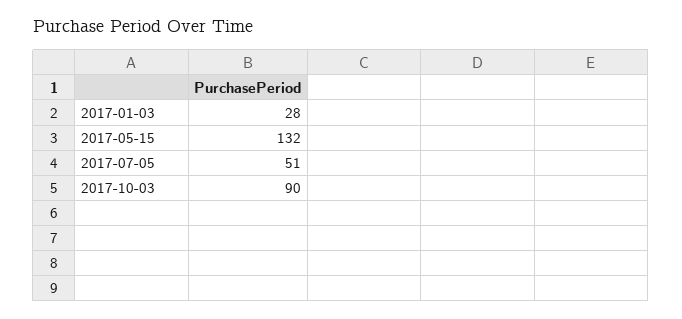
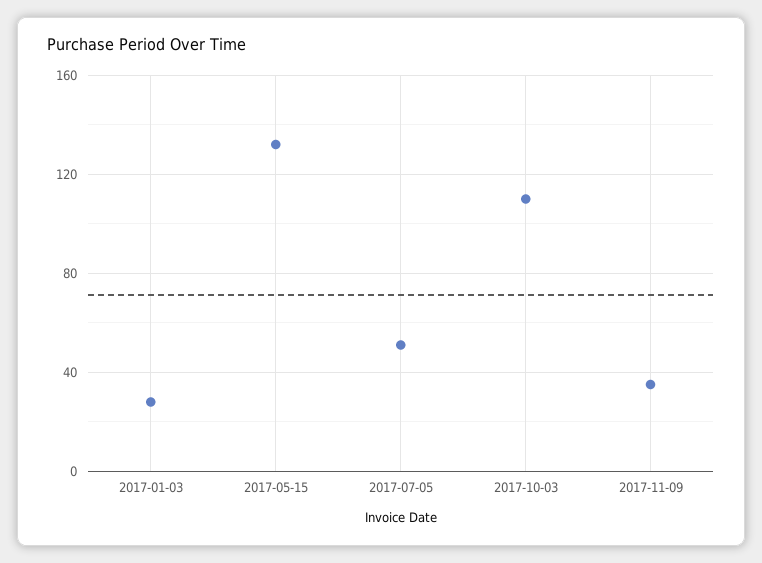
2017-10-03: 90 -> 110
2017-11-09: none -> 35

